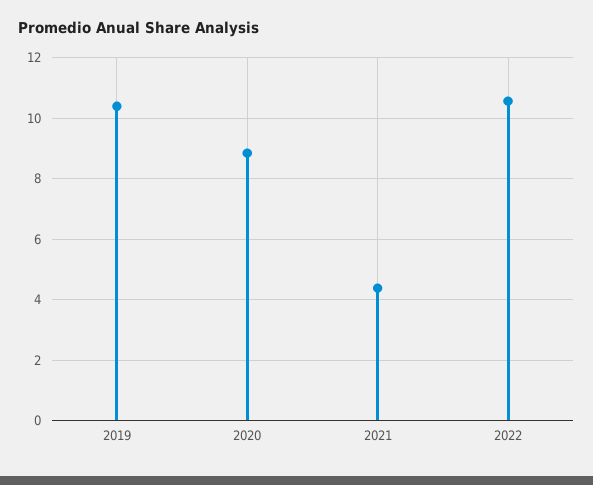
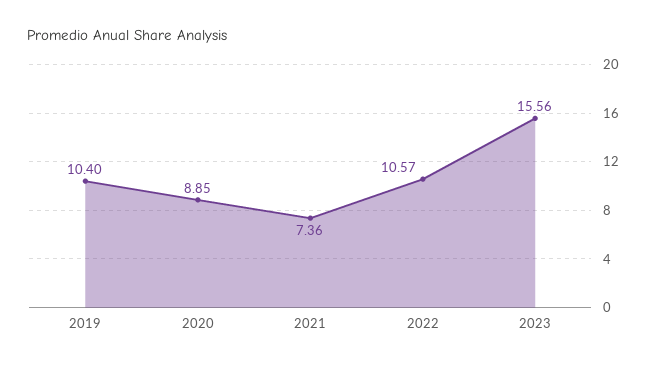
2021: 4.4 -> 7.36
2023: none -> 15.56

